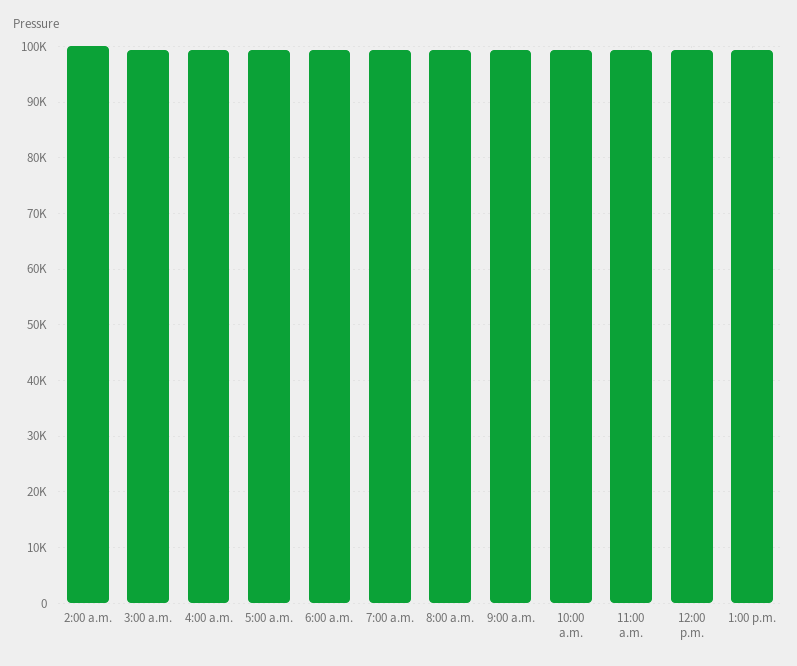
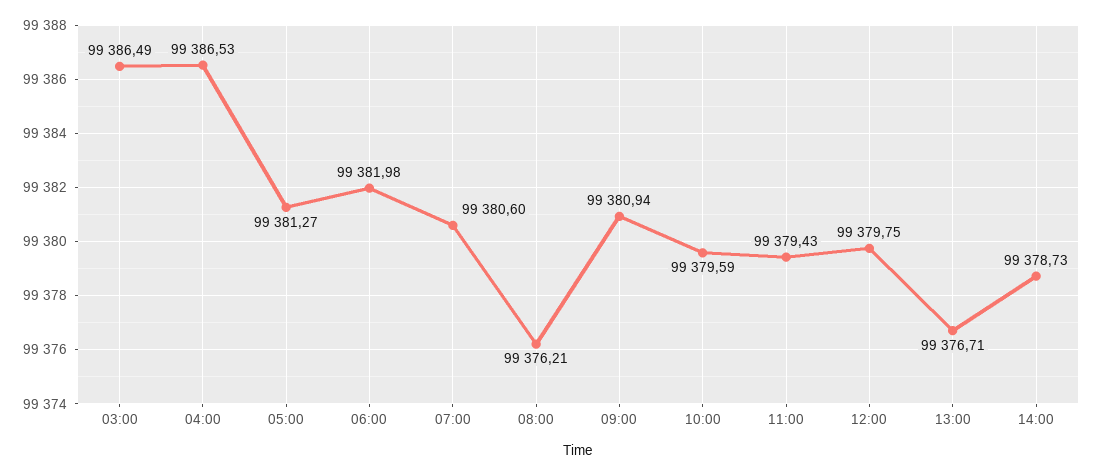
2:00 a.m.: 100000 -> none
14:00: none -> 99378.73

